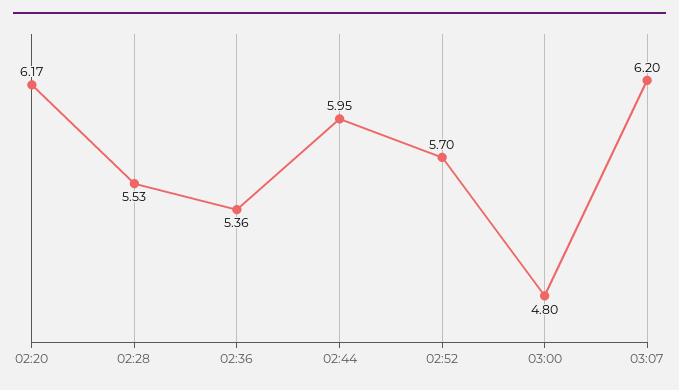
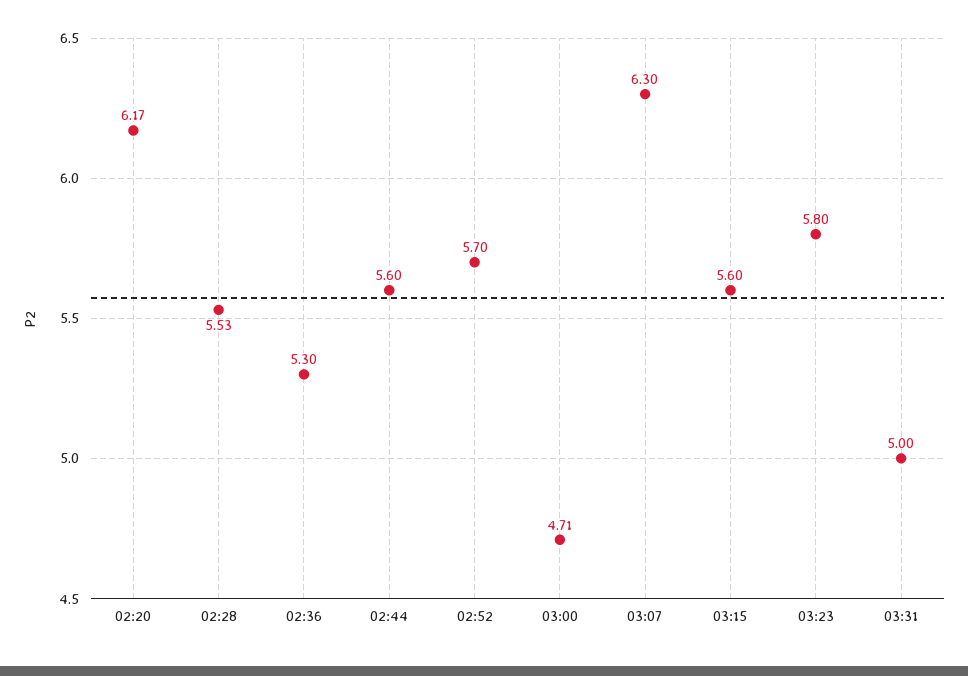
02:36: 5.36 -> 5.3
02:44: 5.95 -> 5.6
03:00: 4.8 -> 4.71
03:07: 6.2 -> 6.3
03:15: none -> 5.6
03:23: none -> 5.8
03:31: none -> 5

